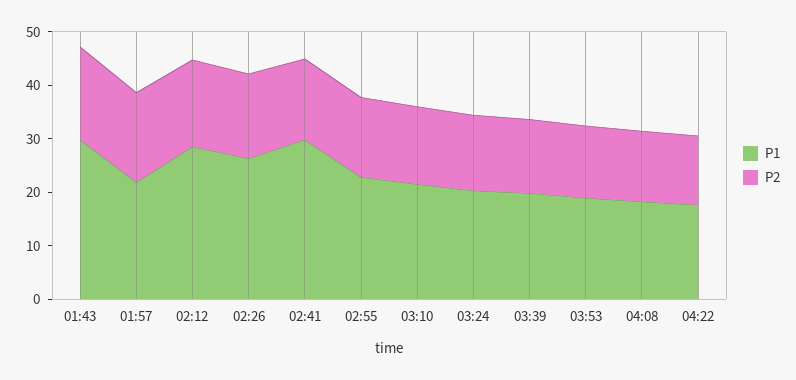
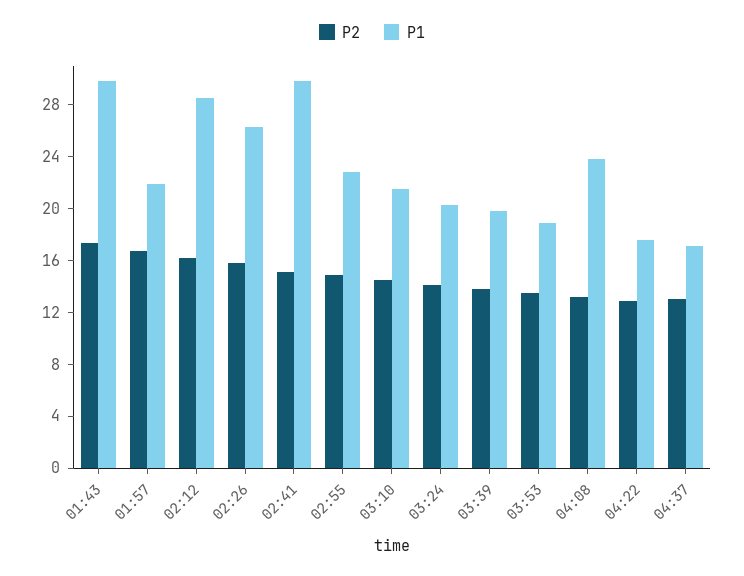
P1, 04:08: 18 -> 24
P2, 04:37: none -> 13
P1, 04:37: none -> 17

